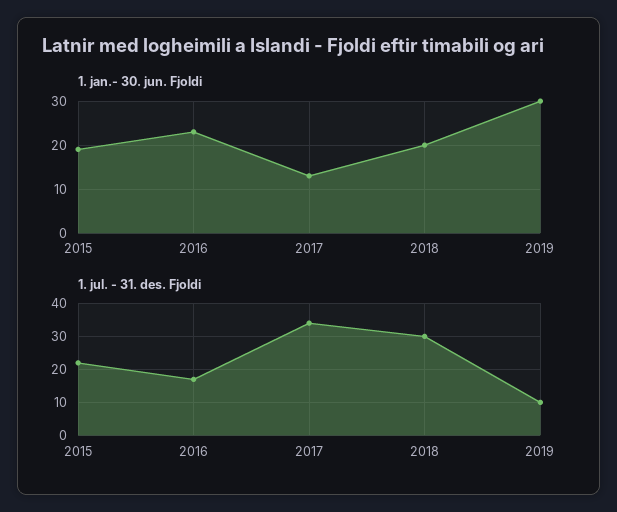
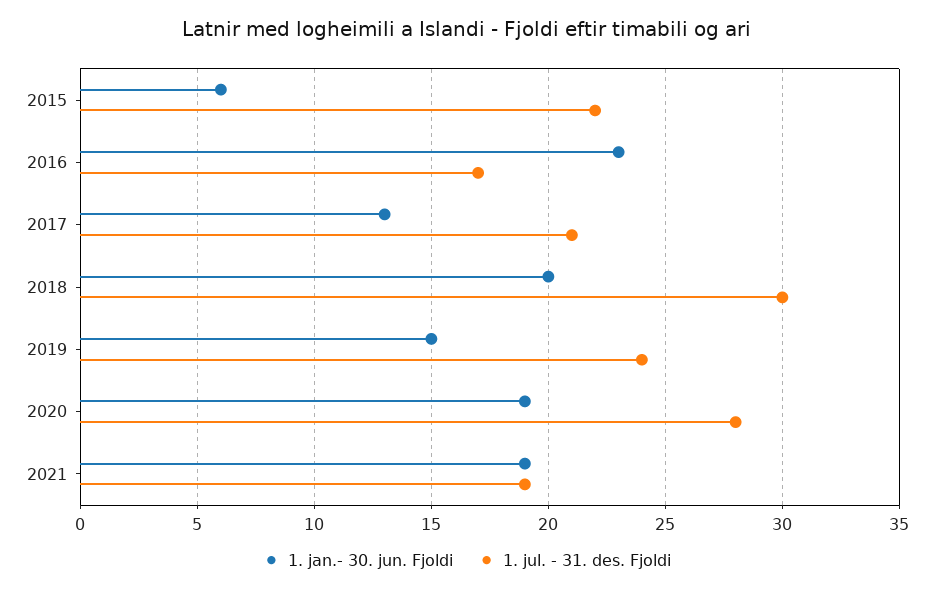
1. jan.- 30. jun. Fjoldi, 2015: 20 -> 6
1. jan.- 30. jun. Fjoldi, 2019: 30 -> 15
1. jul. - 31. des. Fjoldi, 2017: 35 -> 21
1. jul. - 31. des. Fjoldi, 2019: 10 -> 24
1. jan.- 30. jun. Fjoldi, 2020: none -> 19
1. jul. - 31. des. Fjoldi, 2020: none -> 28
1. jan.- 30. jun. Fjoldi, 2021: none -> 19
1. jul. - 31. des. Fjoldi, 2021: none -> 19

